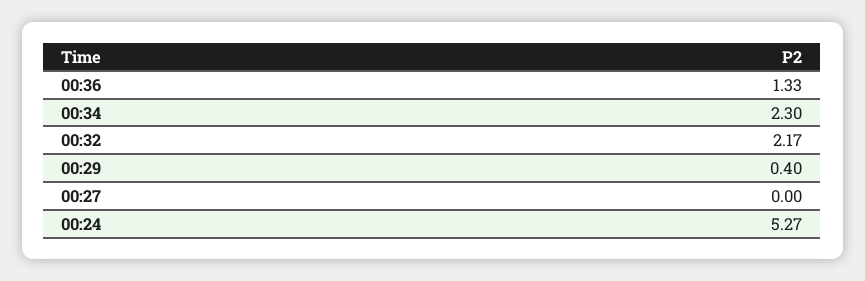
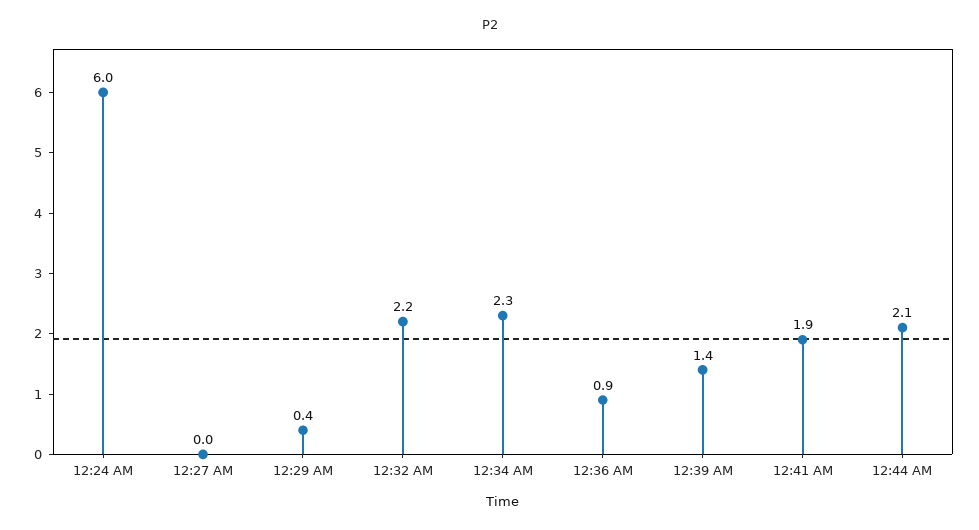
00:36: 1.33 -> 0.9
00:24: 5.27 -> 6
12:39 AM: none -> 1.4
12:41 AM: none -> 1.9
12:44 AM: none -> 2.1

